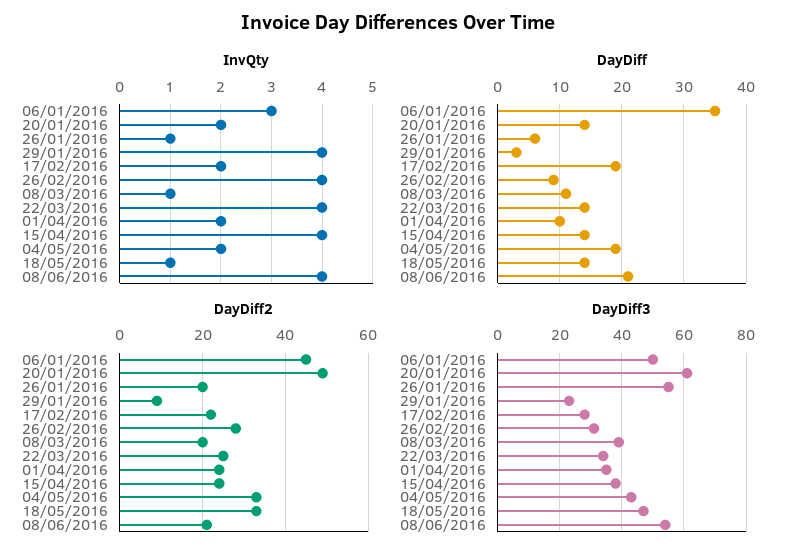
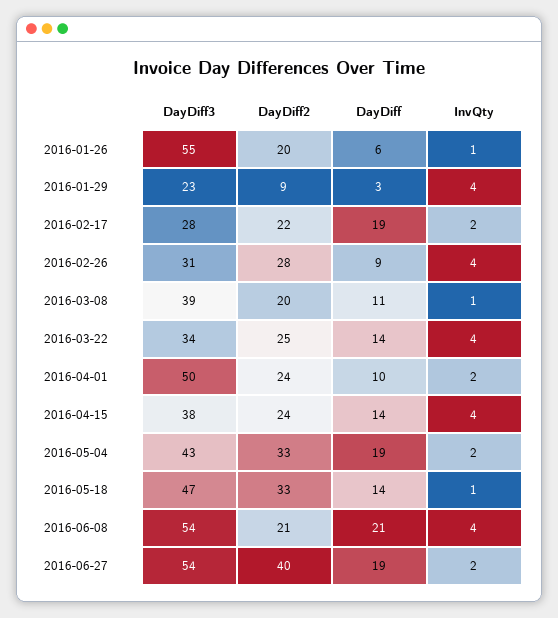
InvQty, 06/01/2016: 3 -> none
InvQty, 20/01/2016: 2 -> none
DayDiff, 06/01/2016: 35 -> none
DayDiff, 20/01/2016: 14 -> none
DayDiff2, 06/01/2016: 45 -> none
DayDiff2, 20/01/2016: 50 -> none
DayDiff3, 06/01/2016: 50 -> none
DayDiff3, 20/01/2016: 60 -> none
DayDiff3, 01/04/2016: 35 -> 50
DayDiff3, 2016-06-27: none -> 54
DayDiff2, 2016-06-27: none -> 40
DayDiff, 2016-06-27: none -> 19
InvQty, 2016-06-27: none -> 2

